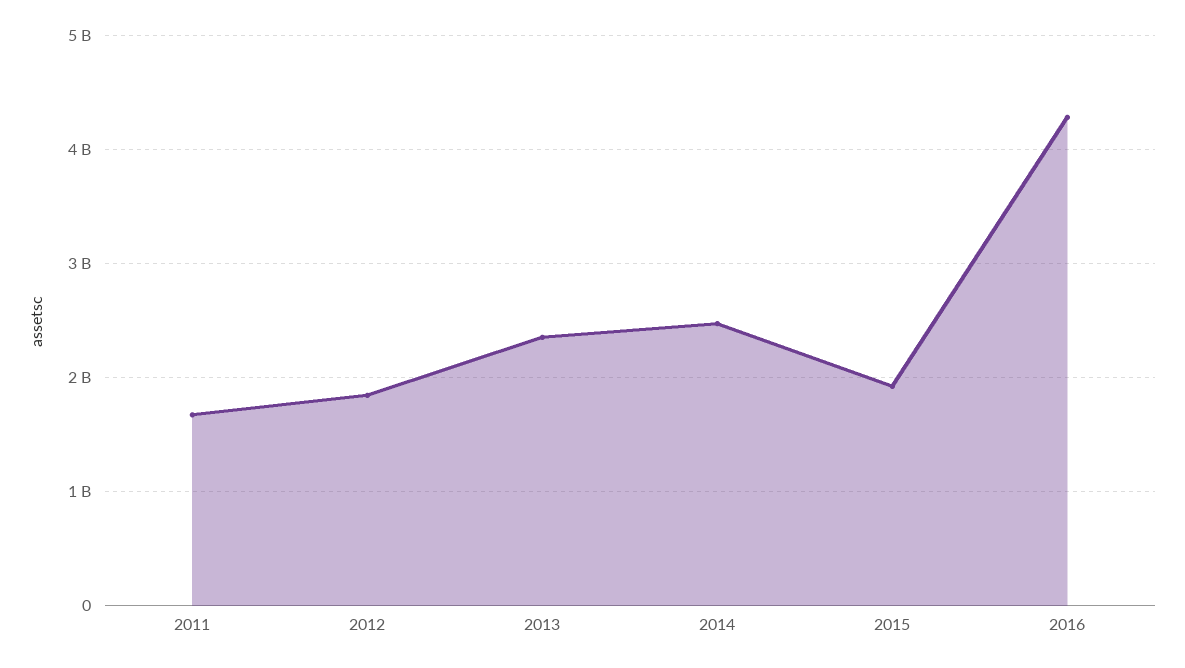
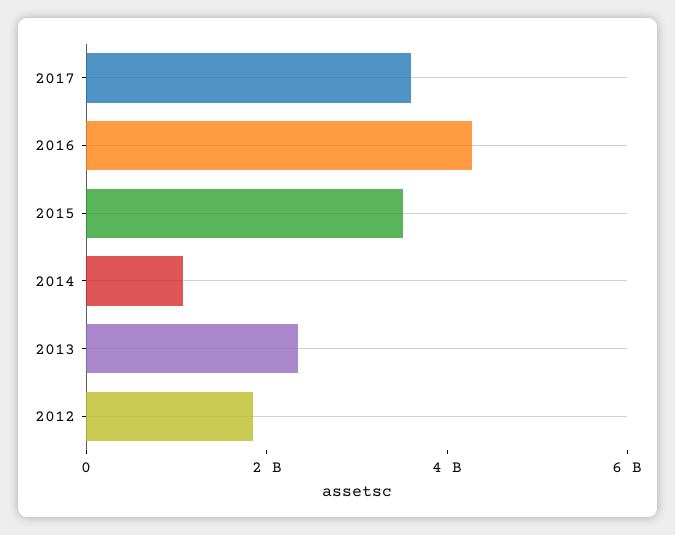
2011: 1700000000 -> none
2014: 2500000000 -> 1000000000
2015: 1900000000 -> 3500000000
2017: none -> 3500000000

